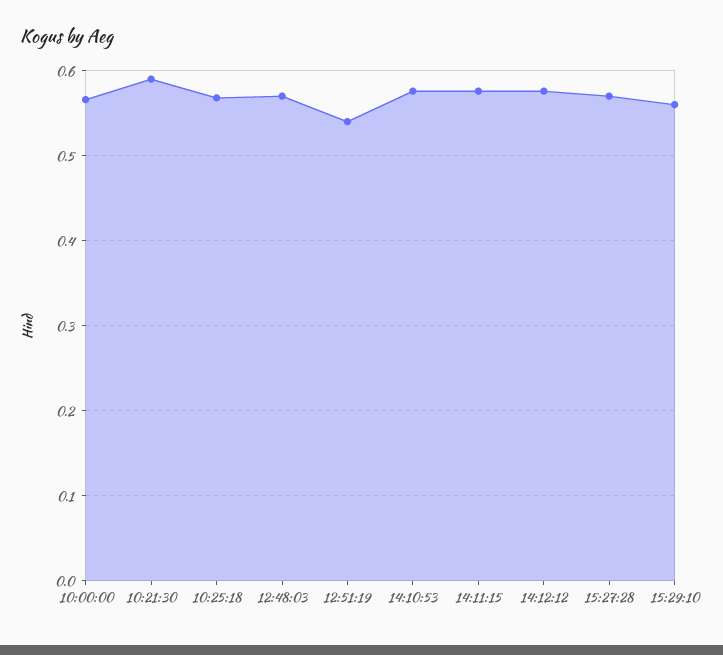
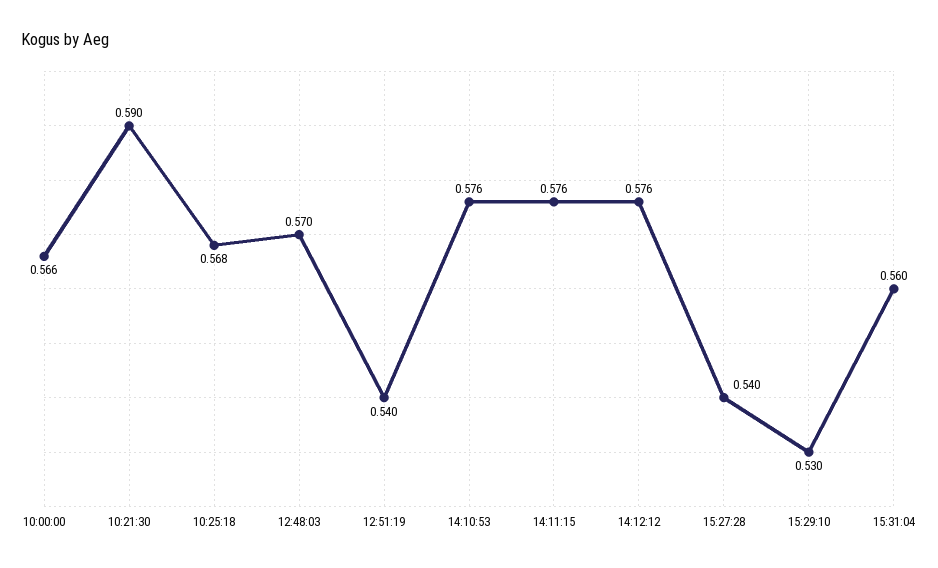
15:27:28: 0.57 -> 0.54
15:29:10: 0.56 -> 0.53
15:31:04: none -> 0.56

